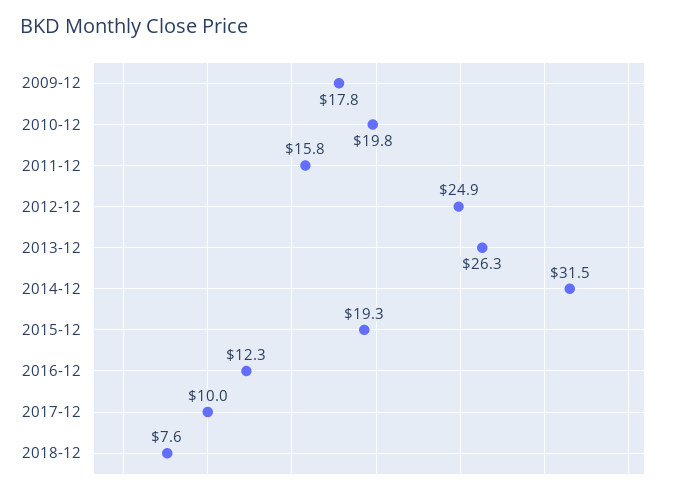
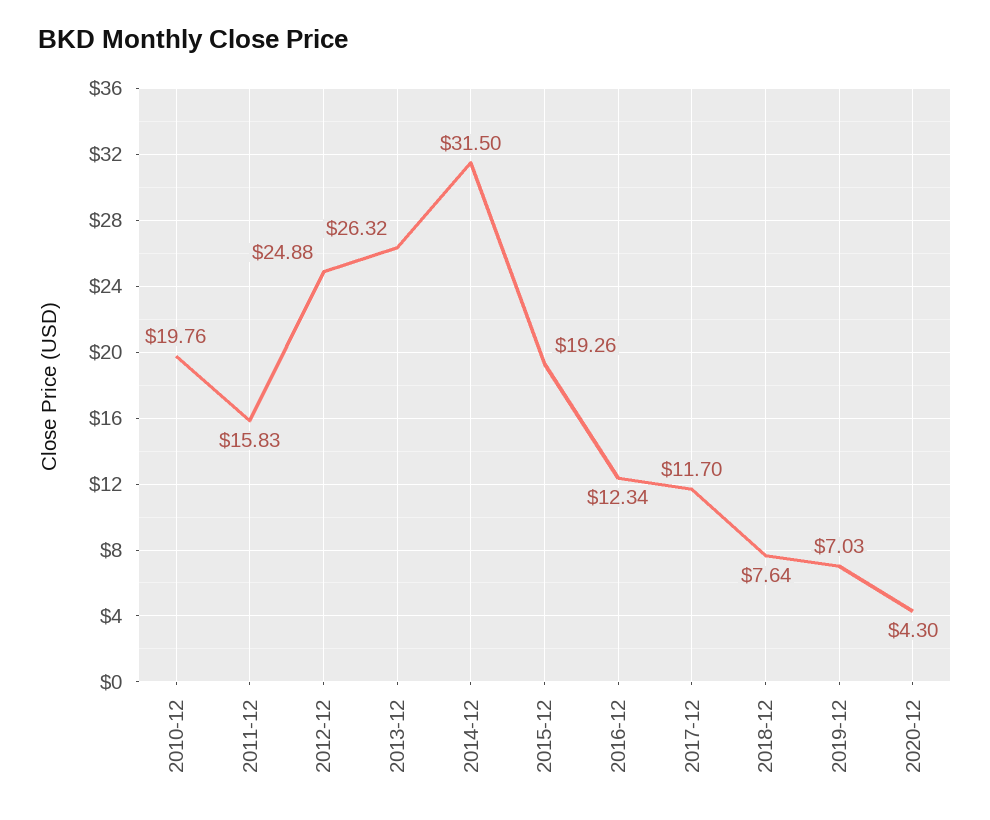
2009-12: 17.8 -> none
2017-12: 10 -> 11.7
2019-12: none -> 7.03
2020-12: none -> 4.3

